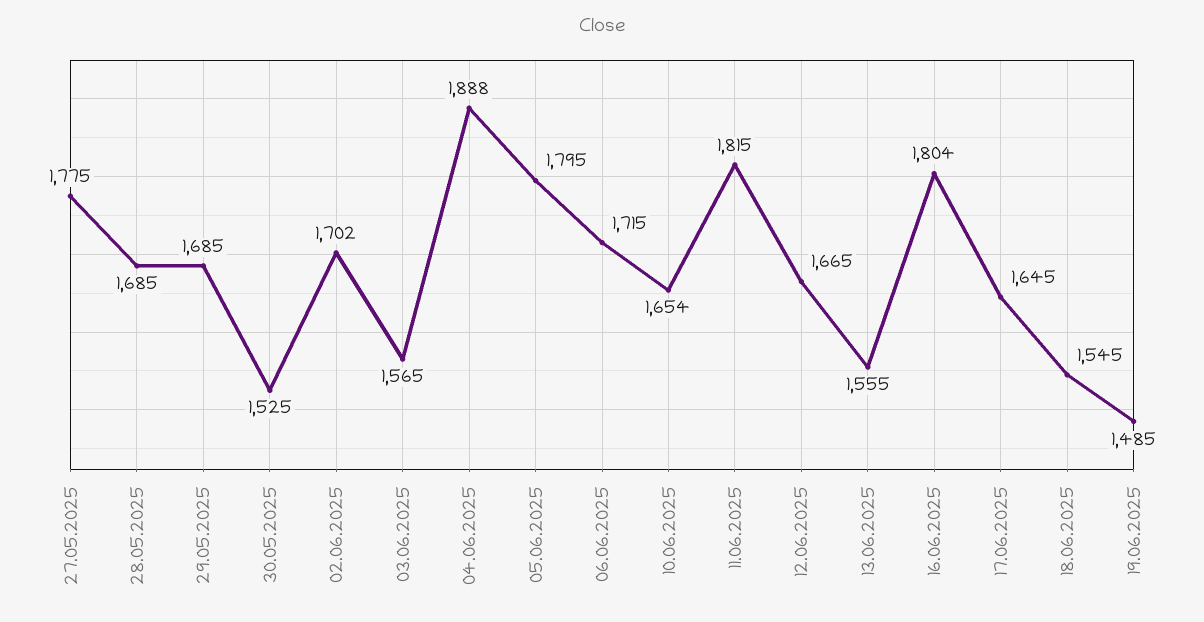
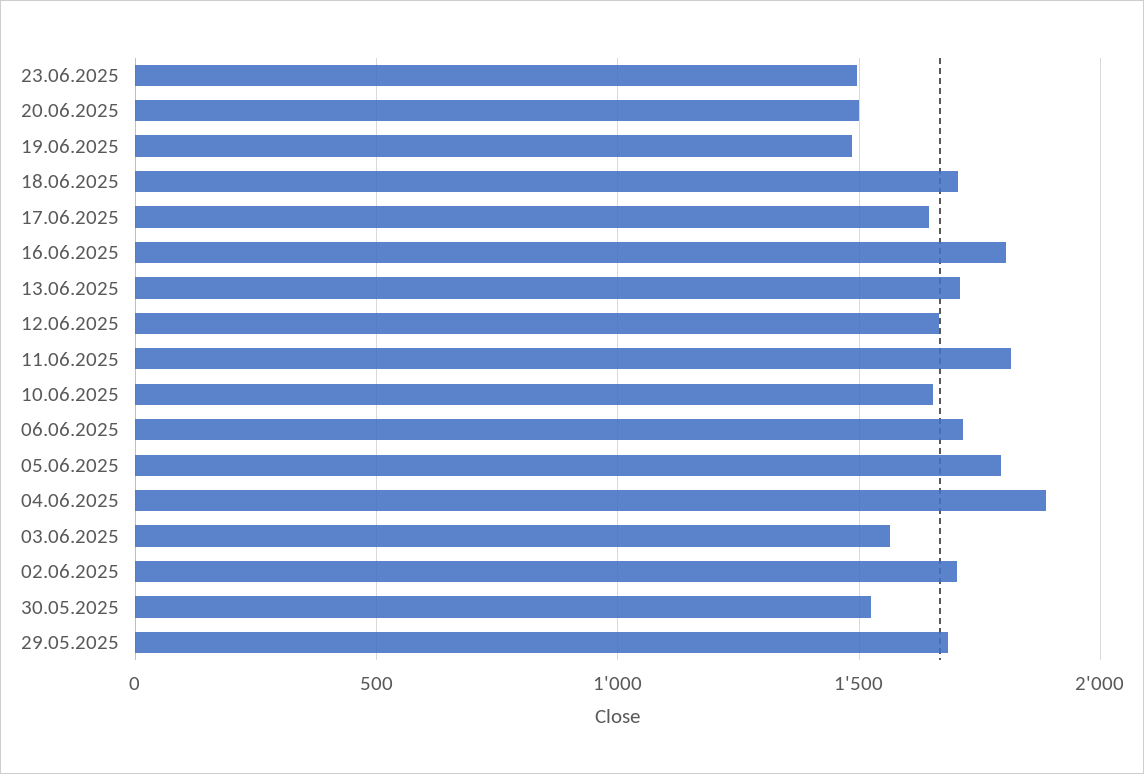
27.05.2025: 1775 -> none
28.05.2025: 1685 -> none
13.06.2025: 1555 -> 1700
18.06.2025: 1545 -> 1700
23.06.2025: none -> 1500
20.06.2025: none -> 1500

